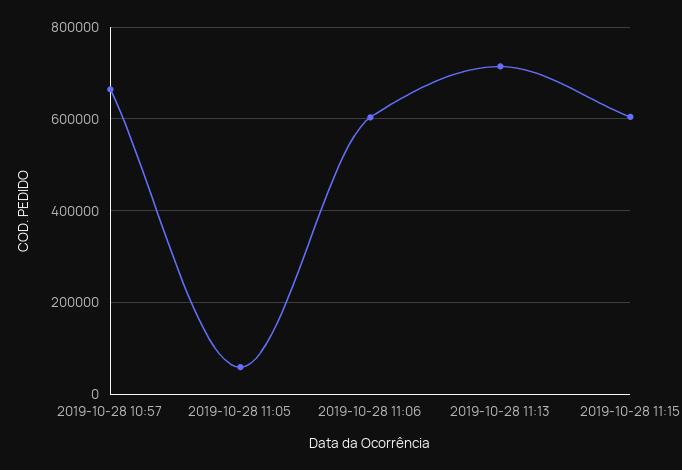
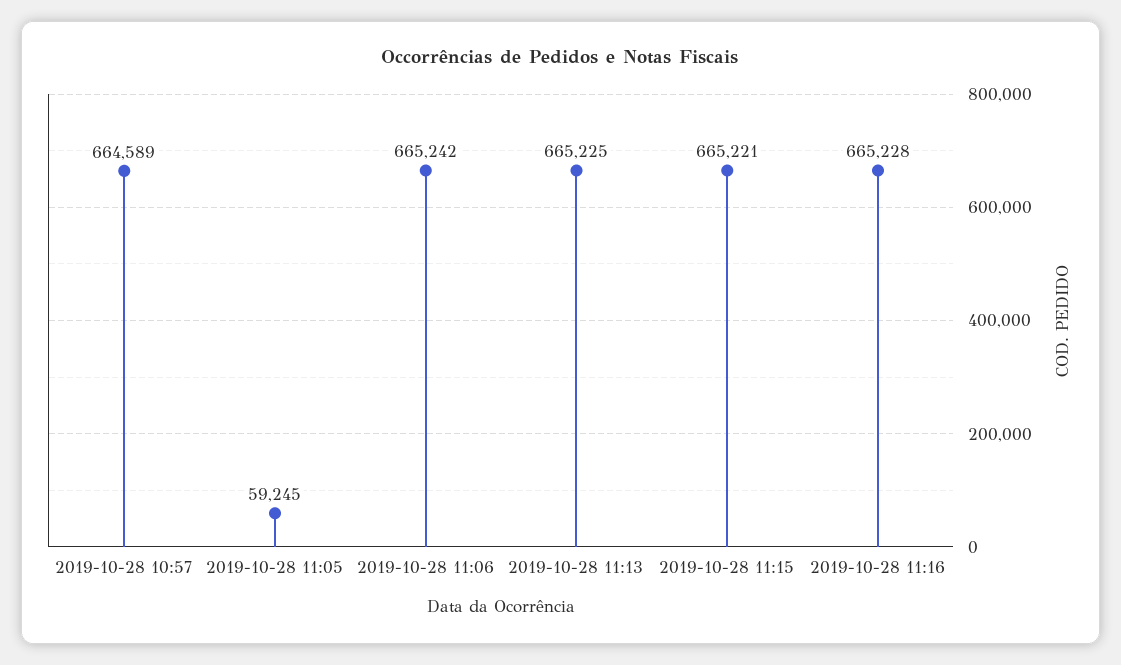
2019-10-28 11:06: 600000 -> 665242
2019-10-28 11:13: 720000 -> 665225
2019-10-28 11:15: 600000 -> 665221
2019-10-28 11:16: none -> 665228

